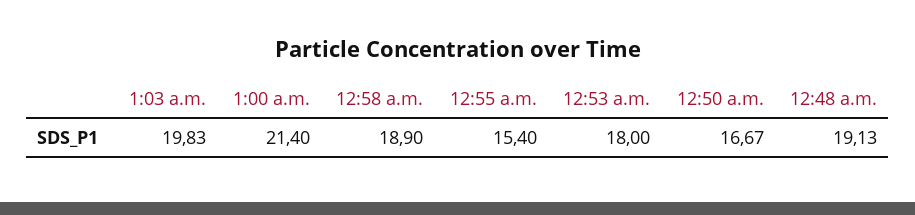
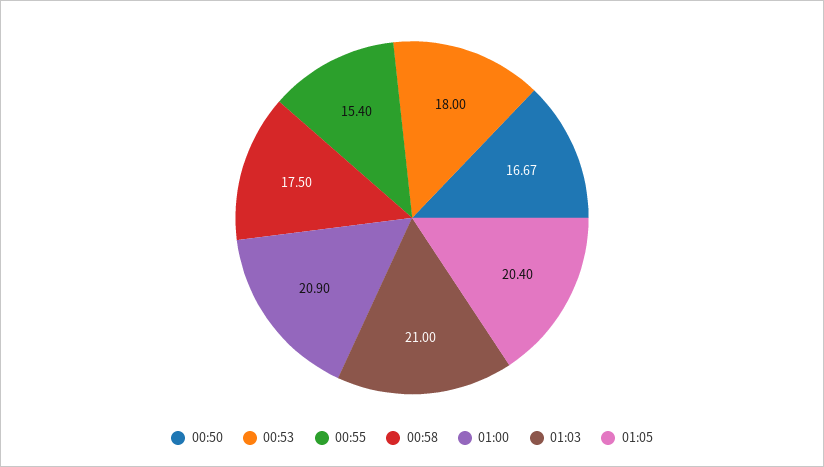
1:03 a.m.: 19.83 -> 21
1:00 a.m.: 21.4 -> 20.9
12:58 a.m.: 18.9 -> 17.5
12:48 a.m.: 19.13 -> none
01:05: none -> 20.4

